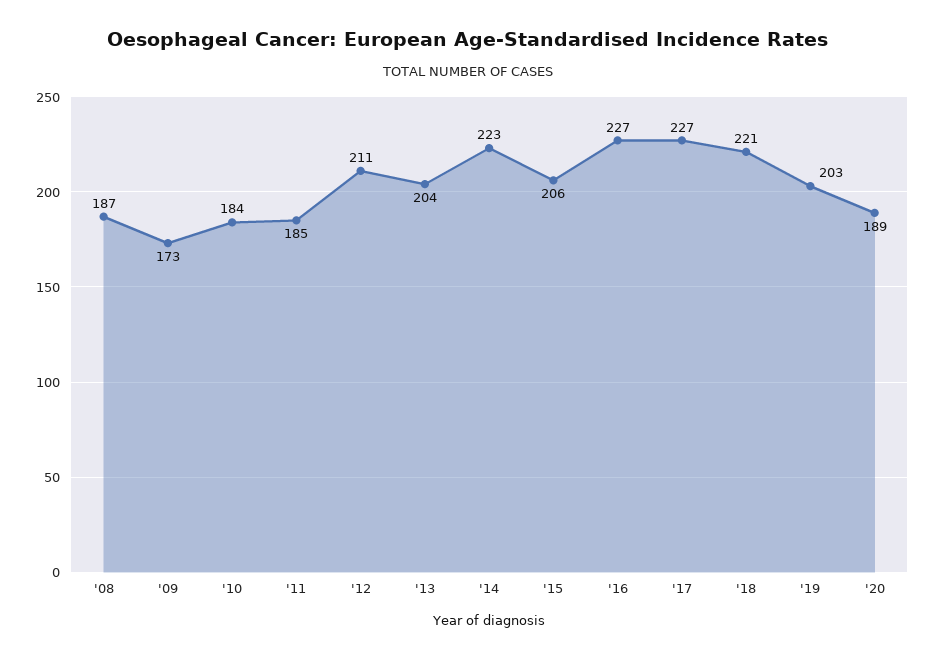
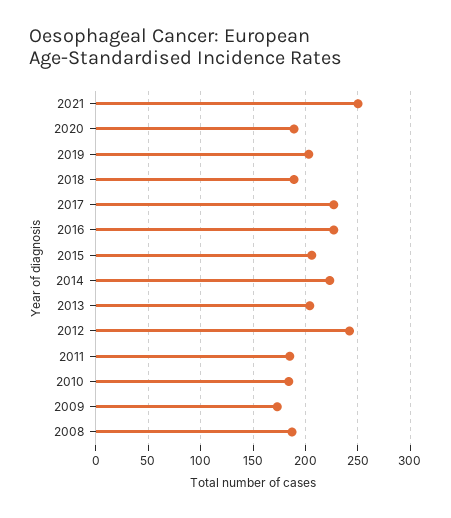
'12: 211 -> 240
'18: 221 -> 190
2021: none -> 250

